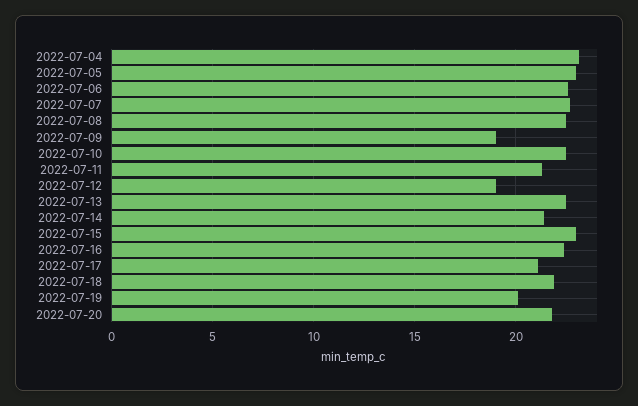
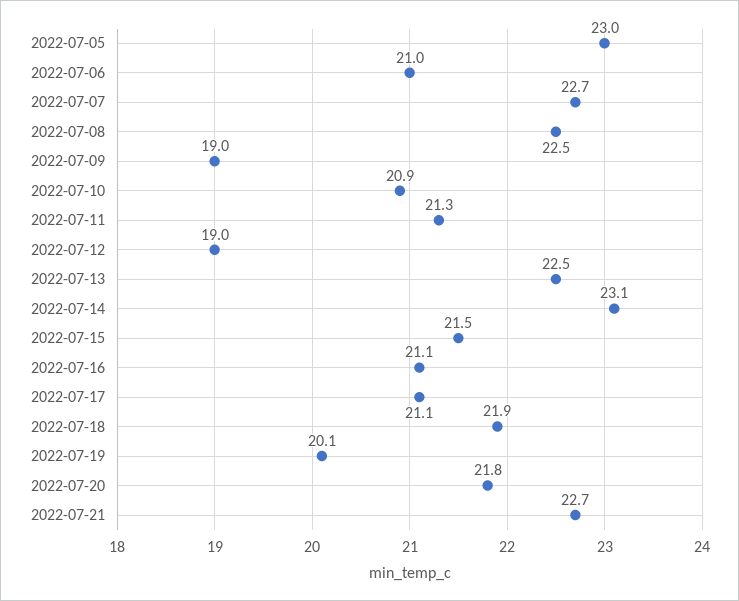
2022-07-04: 23 -> none
2022-07-06: 22.5 -> 21
2022-07-10: 22.5 -> 20.9
2022-07-14: 21.5 -> 23.1
2022-07-15: 23 -> 21.5
2022-07-16: 22.5 -> 21.1
2022-07-21: none -> 22.7

